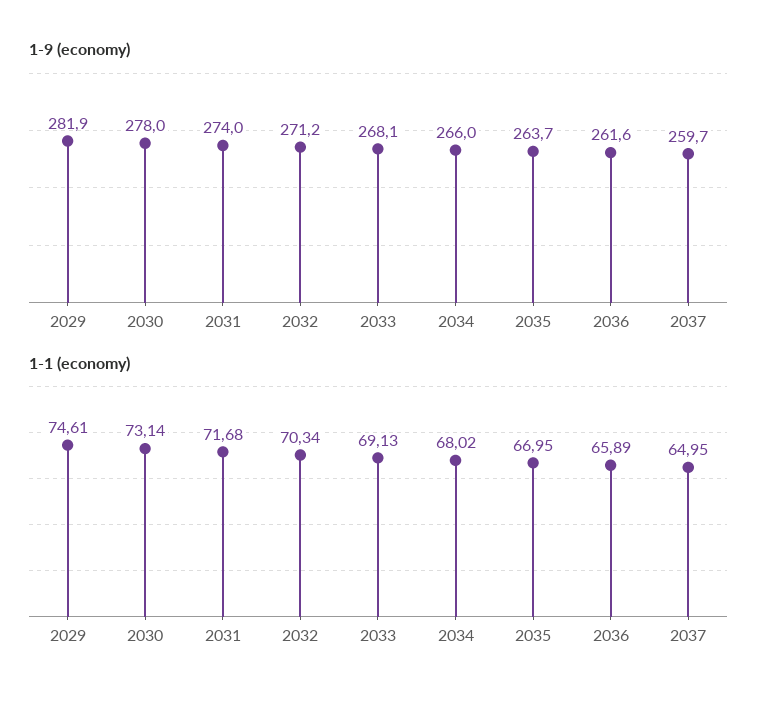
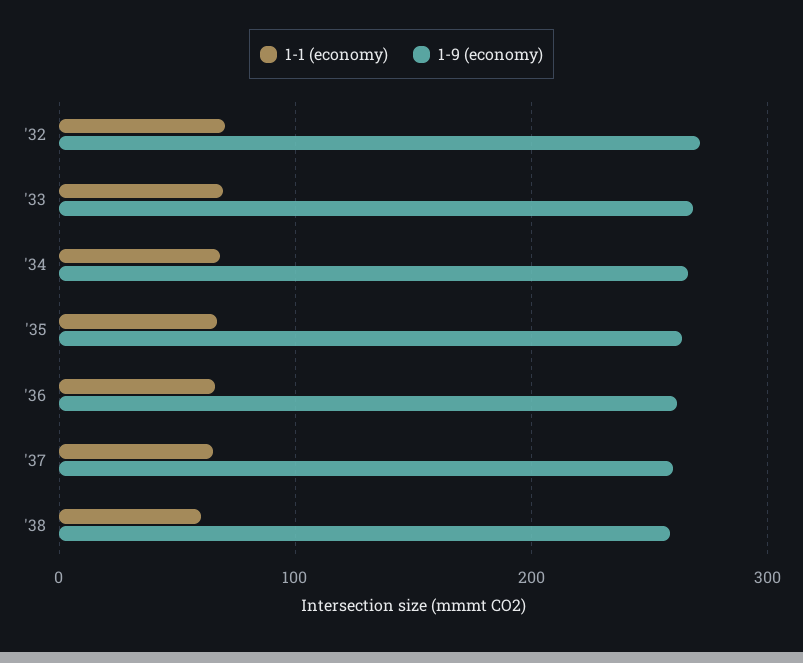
1-9 (economy), 2029: 281.9 -> none
1-9 (economy), 2030: 278 -> none
1-9 (economy), 2031: 274 -> none
1-1 (economy), 2029: 74.61 -> none
1-1 (economy), 2030: 73.14 -> none
1-1 (economy), 2031: 71.68 -> none
1-1 (economy), '38: none -> 60
1-9 (economy), '38: none -> 260

